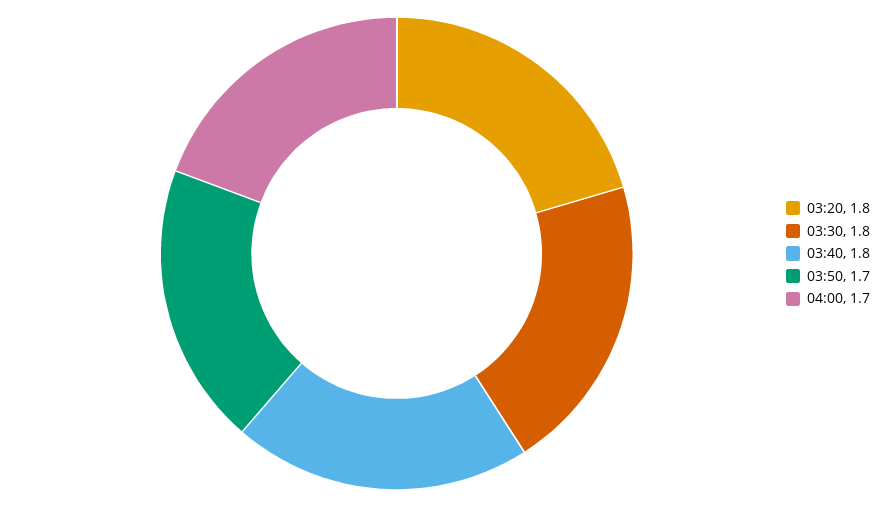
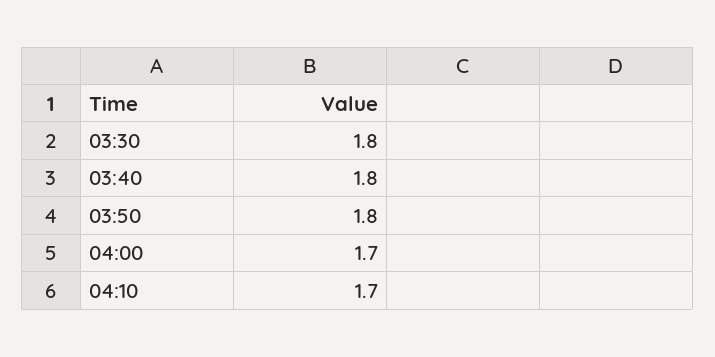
03:20: 1.8 -> none
03:50: 1.7 -> 1.8
04:10: none -> 1.7

